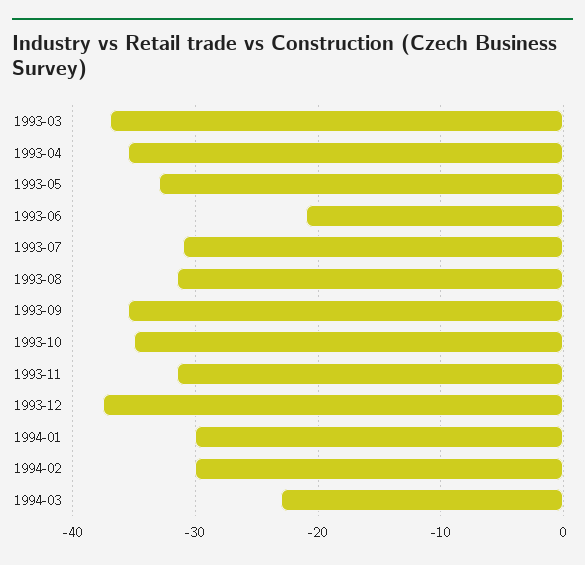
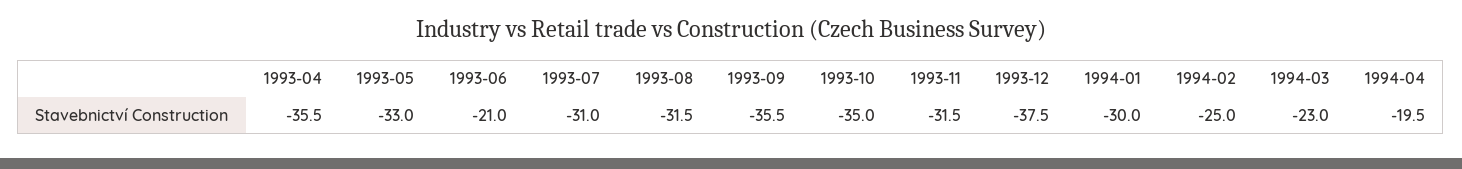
1993-03: -37 -> none
1994-02: -30 -> -25
1994-04: none -> -19.5

